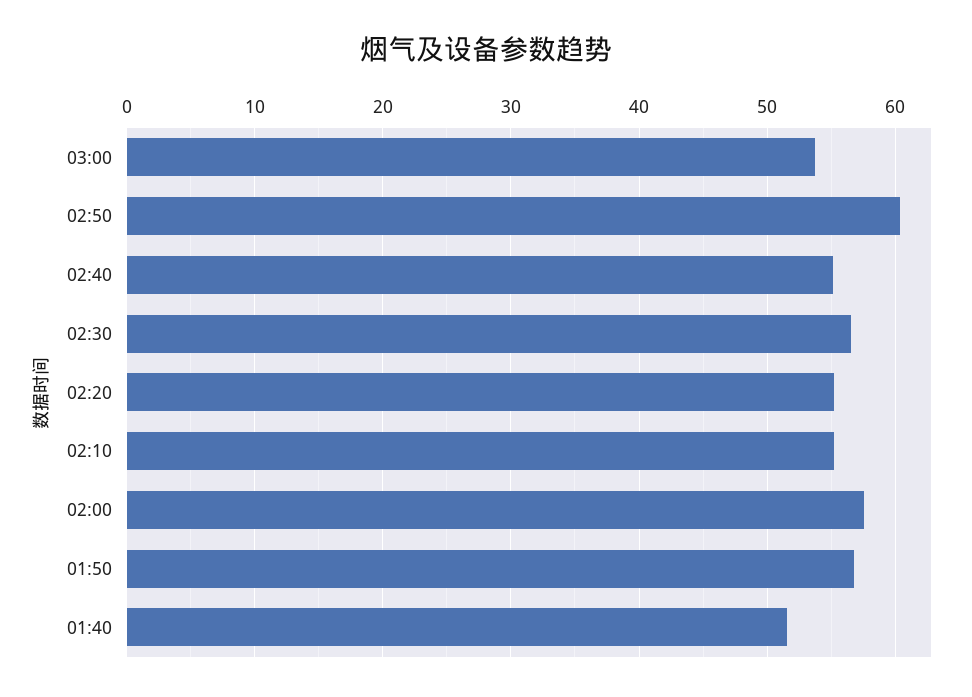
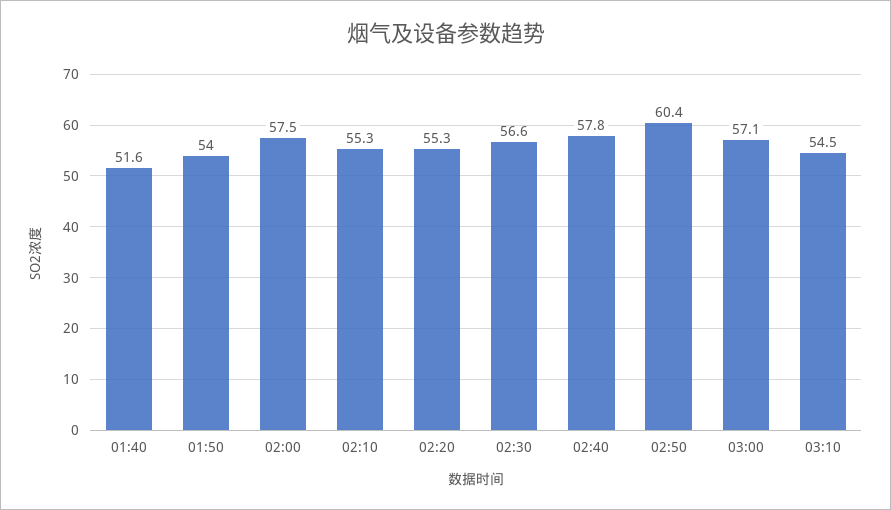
03:00: 54 -> 57.1
02:40: 55 -> 57.8
01:50: 57 -> 54
03:10: none -> 54.5

